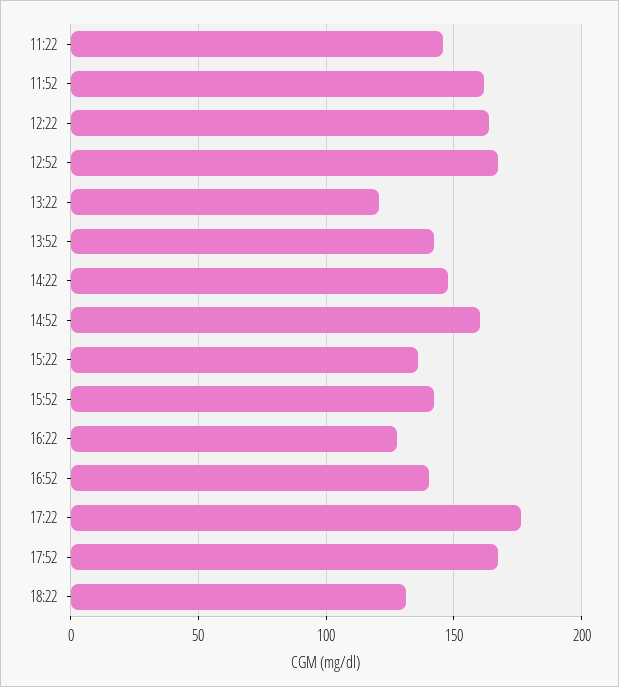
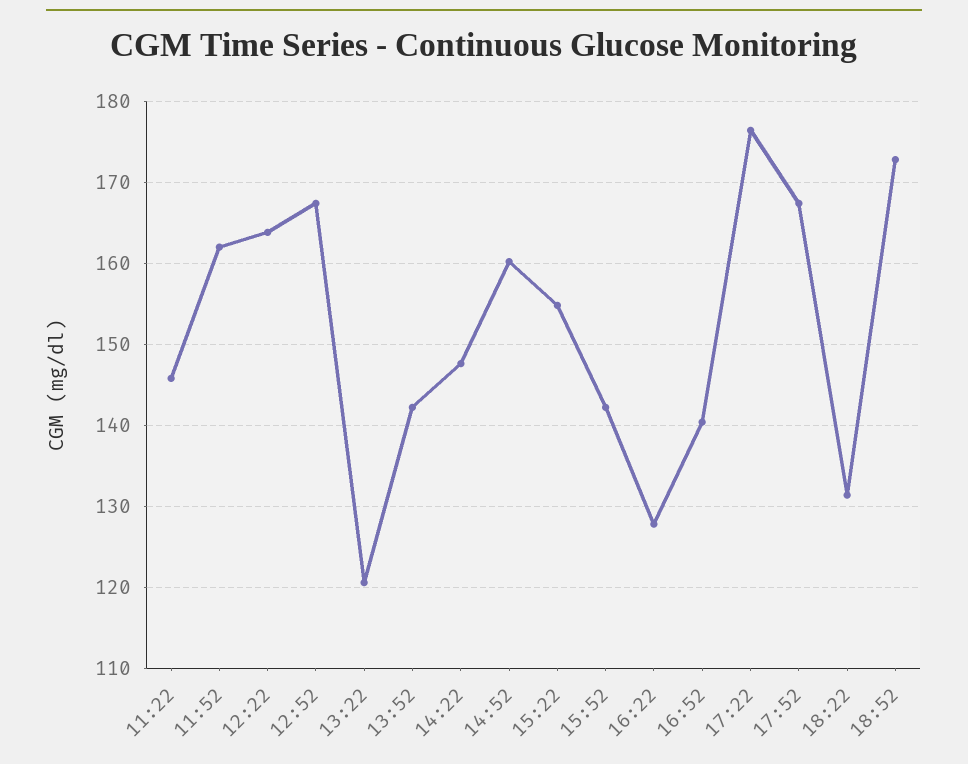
15:22: 135 -> 155
18:52: none -> 173

